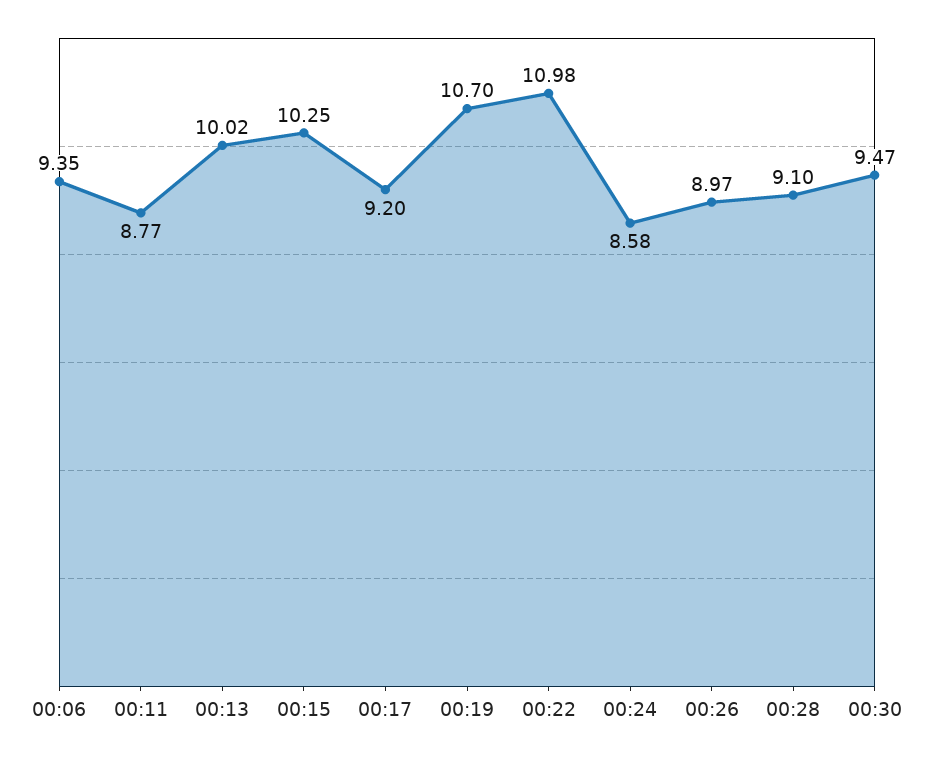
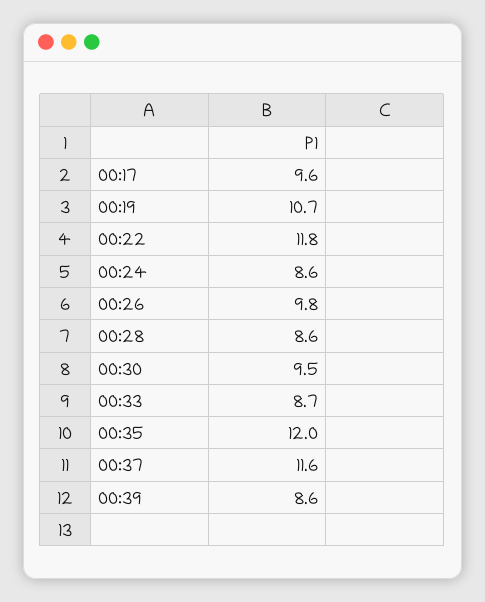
00:06: 9.35 -> none
00:11: 8.77 -> none
00:13: 10.02 -> none
00:15: 10.25 -> none
00:17: 9.2 -> 9.6
00:22: 10.98 -> 11.8
00:26: 8.97 -> 9.8
00:28: 9.1 -> 8.6
00:33: none -> 8.7
00:35: none -> 12
00:37: none -> 11.6
00:39: none -> 8.6

